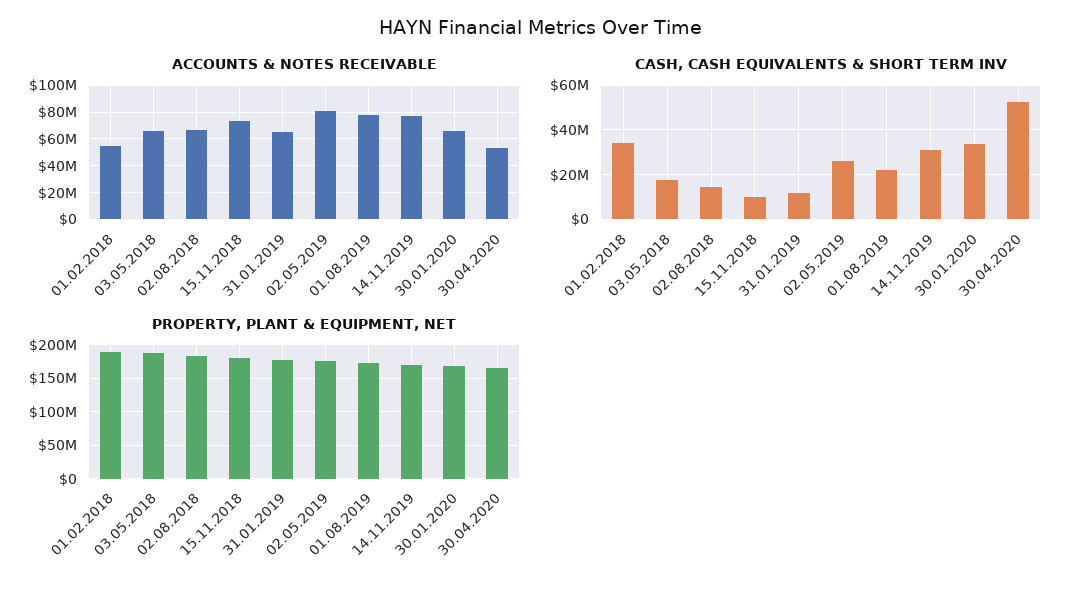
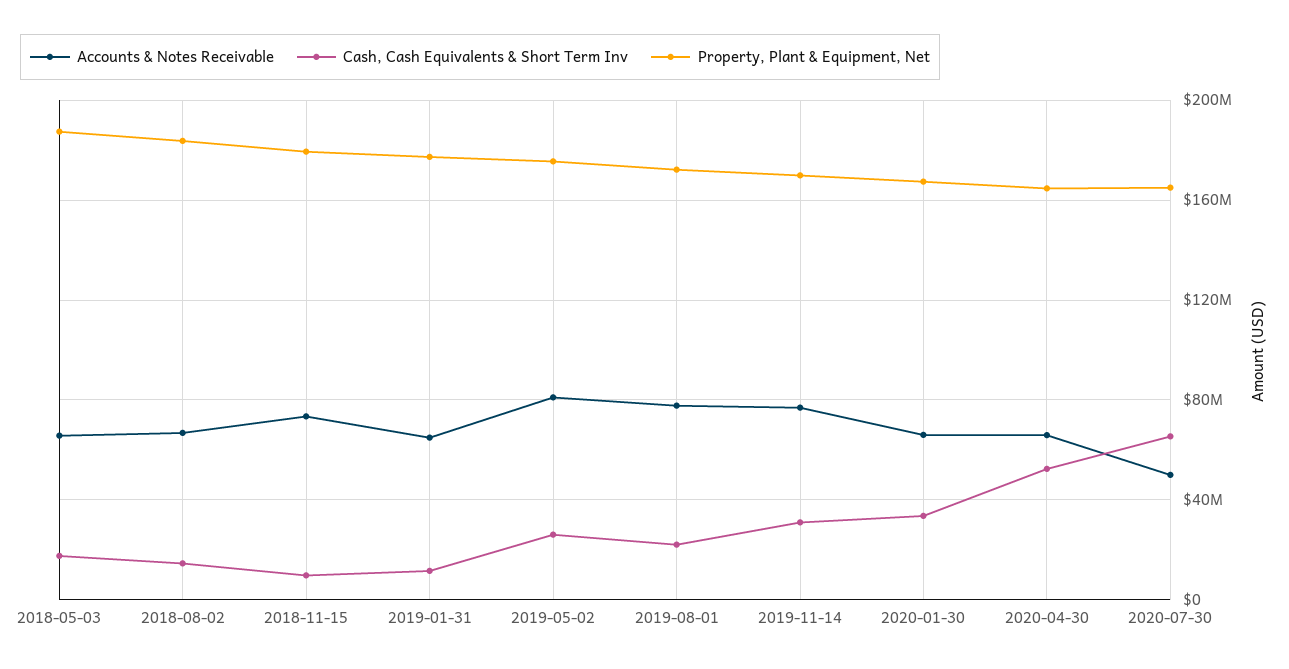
ACCOUNTS & NOTES RECEIVABLE, 01.02.2018: 55000000 -> none
ACCOUNTS & NOTES RECEIVABLE, 30.04.2020: 55000000 -> 65000000
CASH, CASH EQUIVALENTS & SHORT TERM INV, 01.02.2018: 35000000 -> none
PROPERTY, PLANT & EQUIPMENT, NET, 01.02.2018: 190000000 -> none
ACCOUNTS & NOTES RECEIVABLE, 2020-07-30: none -> 50000000
CASH, CASH EQUIVALENTS & SHORT TERM INV, 2020-07-30: none -> 65000000
PROPERTY, PLANT & EQUIPMENT, NET, 2020-07-30: none -> 165000000

